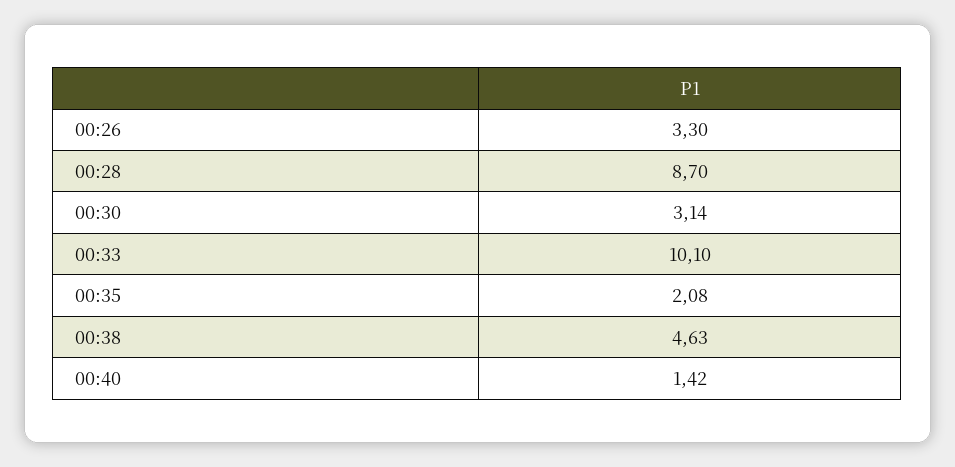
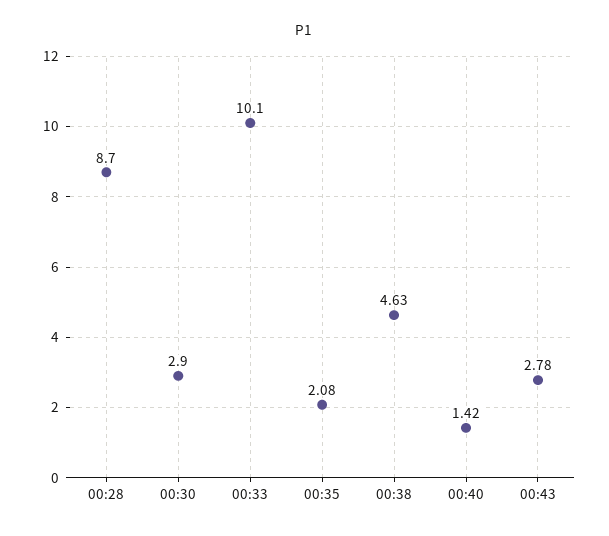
00:26: 3.3 -> none
00:30: 3.14 -> 2.9
00:43: none -> 2.78

